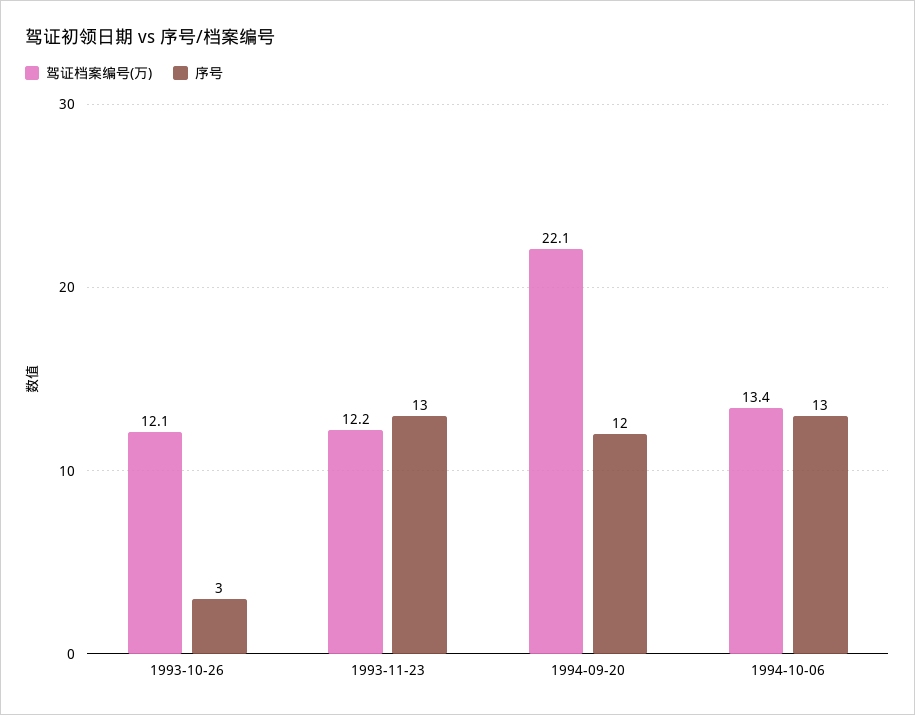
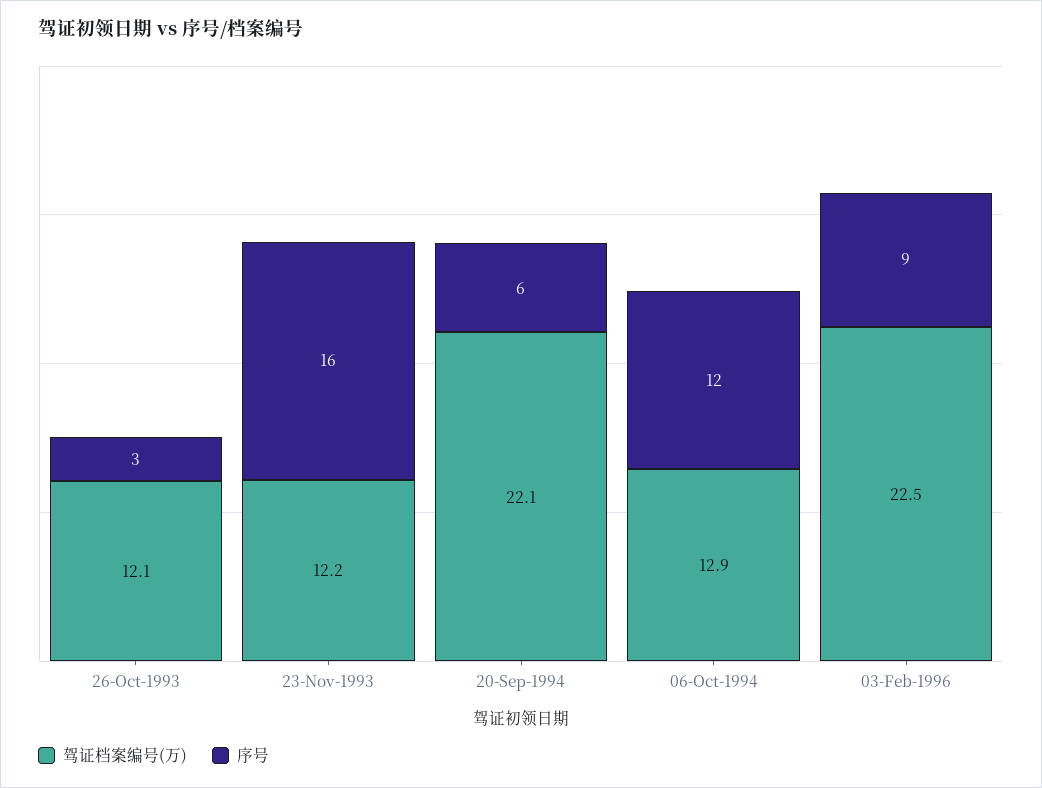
序号, 1993-11-23: 13 -> 16
序号, 1994-09-20: 12 -> 6
驾证档案编号(万), 1994-10-06: 13.4 -> 12.9
序号, 1994-10-06: 13 -> 12
驾证档案编号(万), 03-Feb-1996: none -> 22.5
序号, 03-Feb-1996: none -> 9

